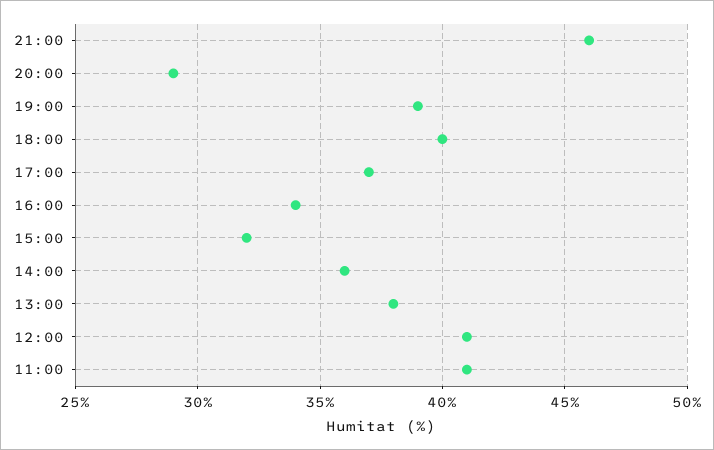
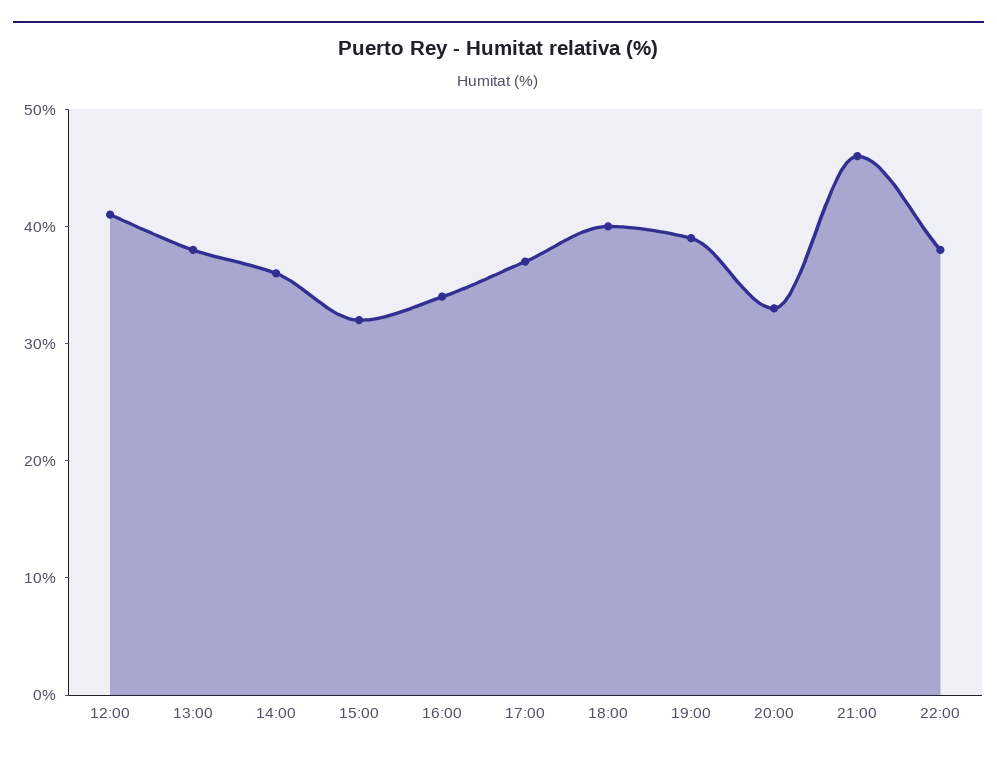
20:00: 29 -> 33
11:00: 41 -> none
22:00: none -> 38

